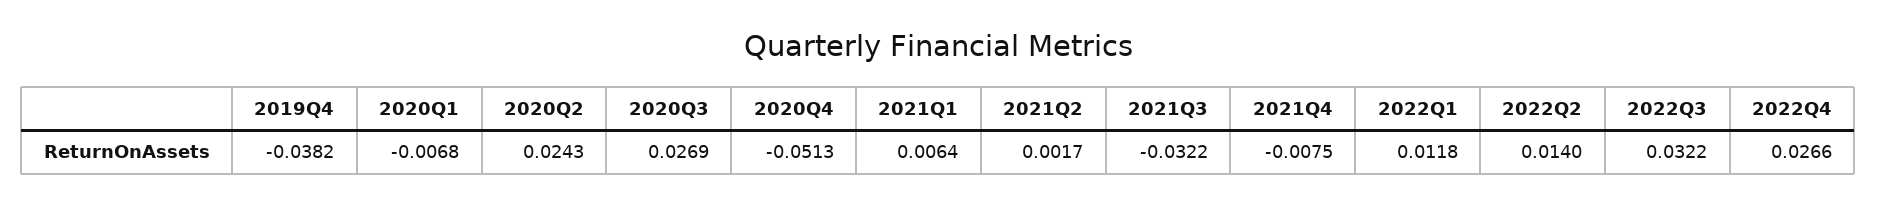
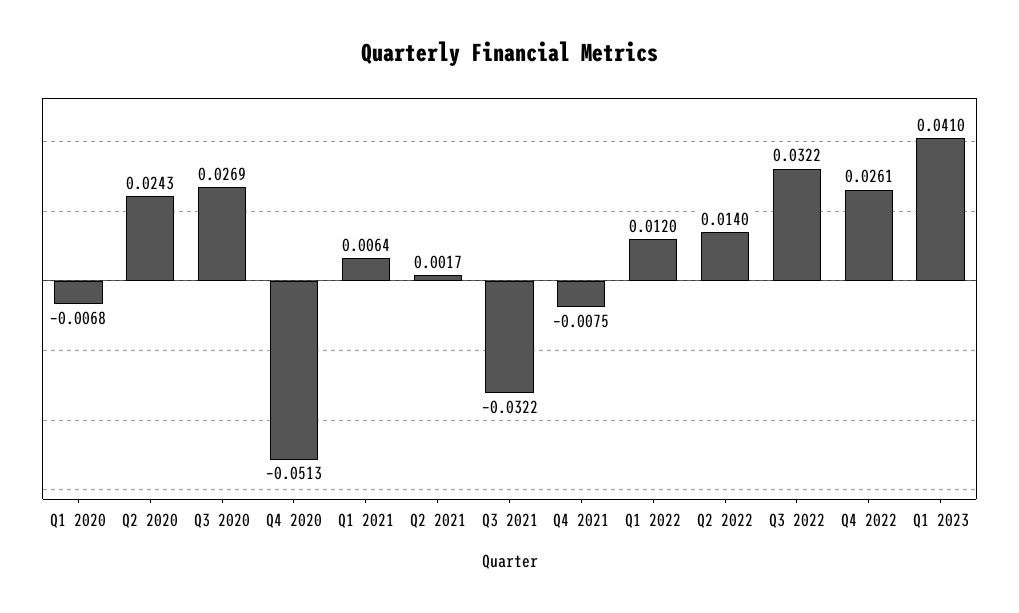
2019Q4: -0.0382 -> none
2022Q1: 0.0118 -> 0.012
2022Q4: 0.0266 -> 0.0261
Q1 2023: none -> 0.041

